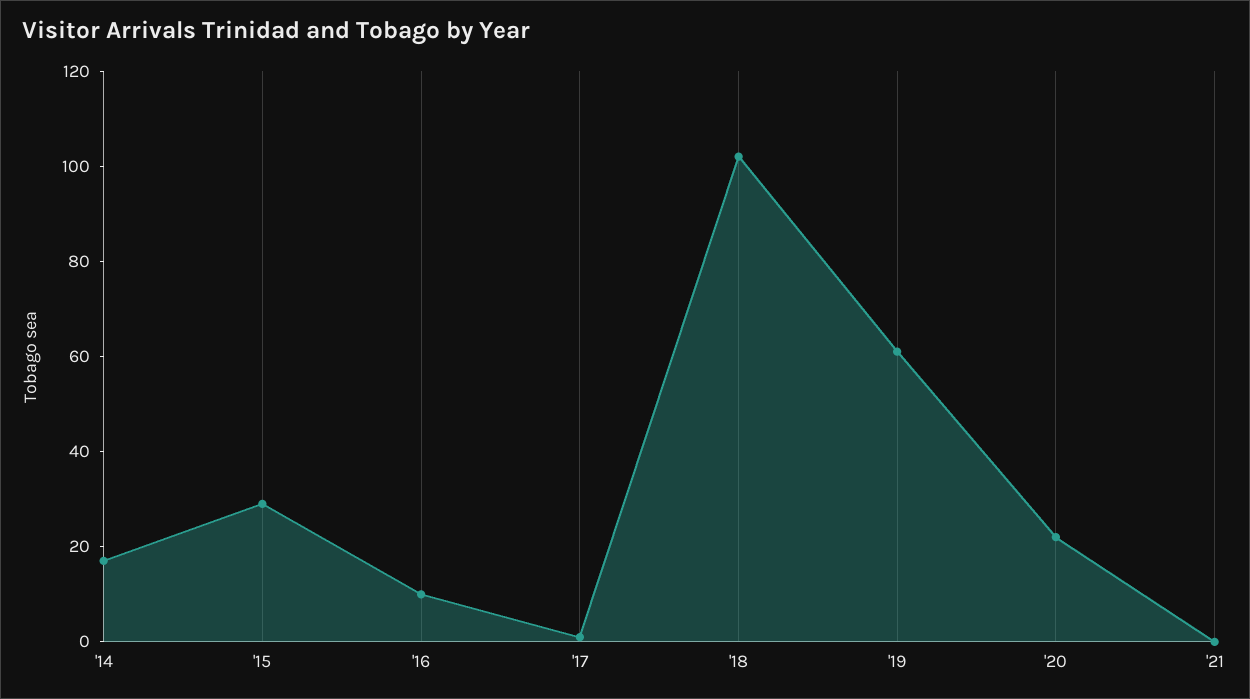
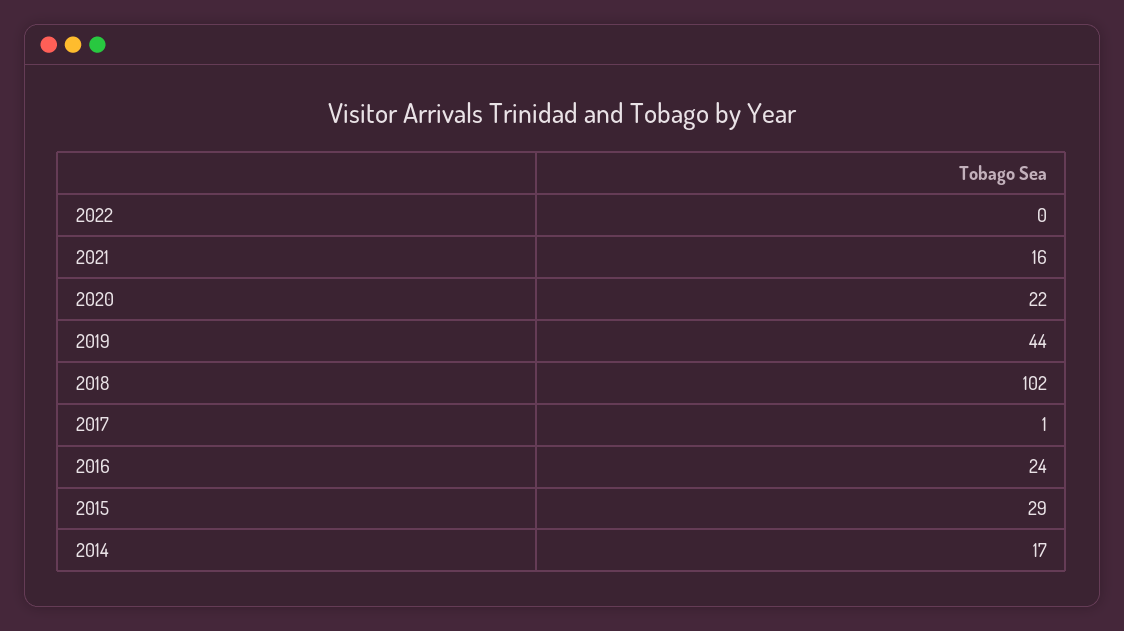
'16: 10 -> 24
'19: 60 -> 44
'21: 0 -> 16
2022: none -> 0

